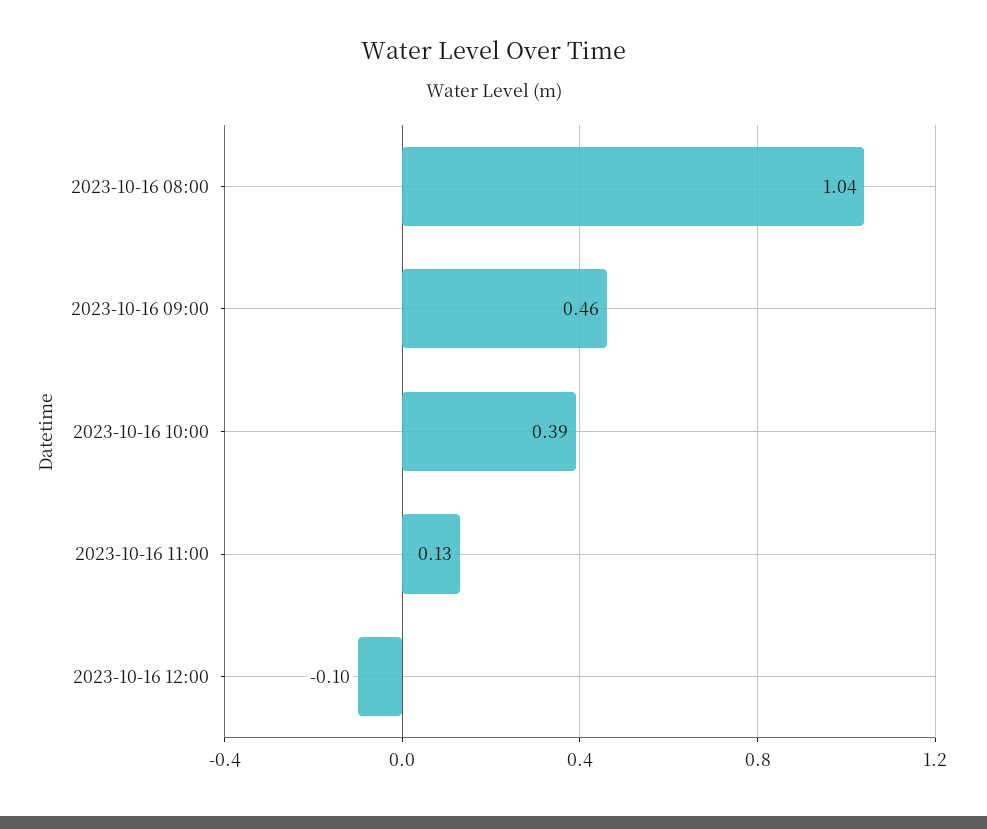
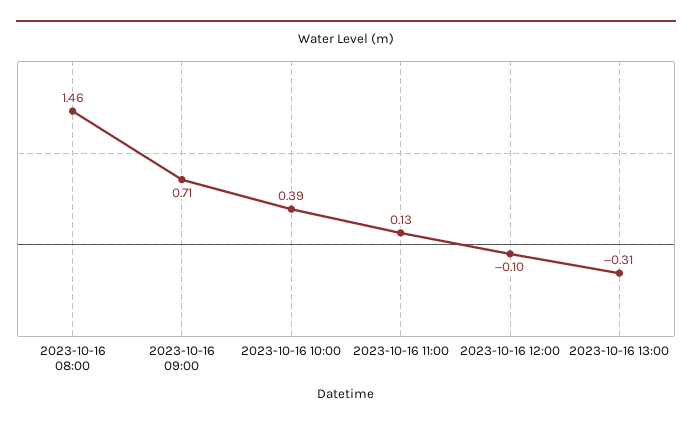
2023-10-16 08:00: 1.04 -> 1.46
2023-10-16 09:00: 0.46 -> 0.71
2023-10-16 13:00: none -> -0.31

